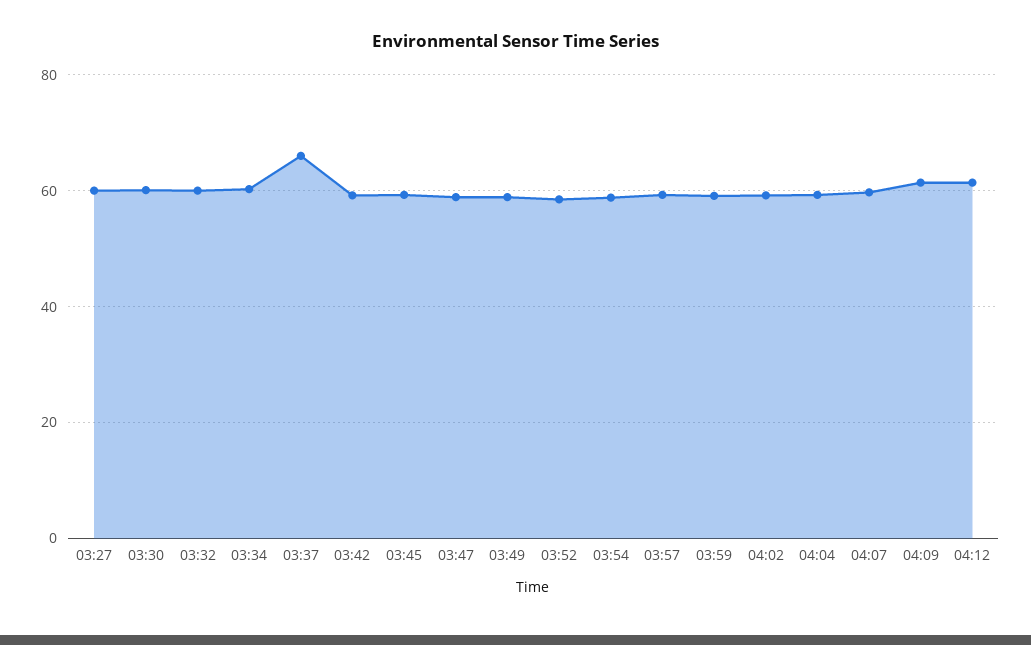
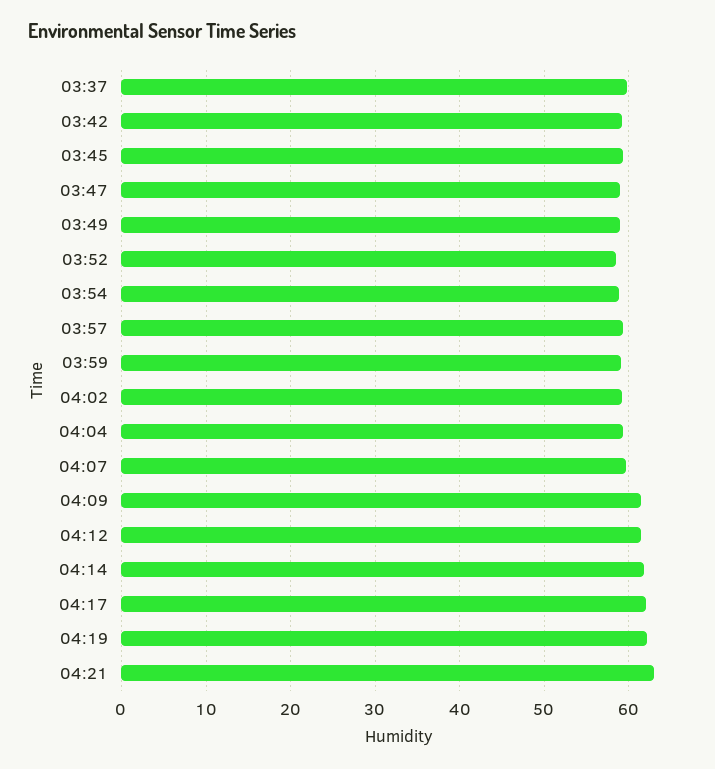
03:27: 60 -> none
03:30: 60 -> none
03:32: 60 -> none
03:34: 60 -> none
03:37: 66 -> 60
04:14: none -> 62
04:17: none -> 62
04:19: none -> 62
04:21: none -> 63

